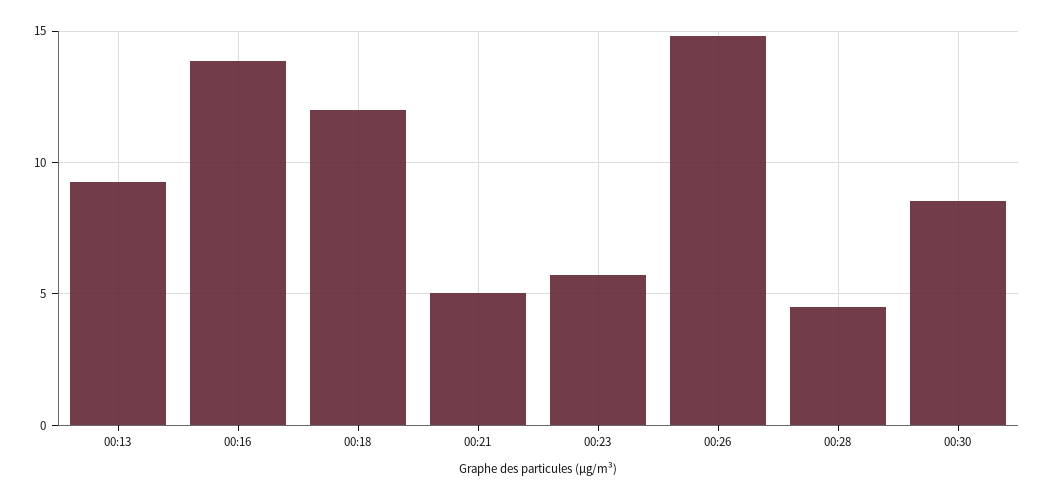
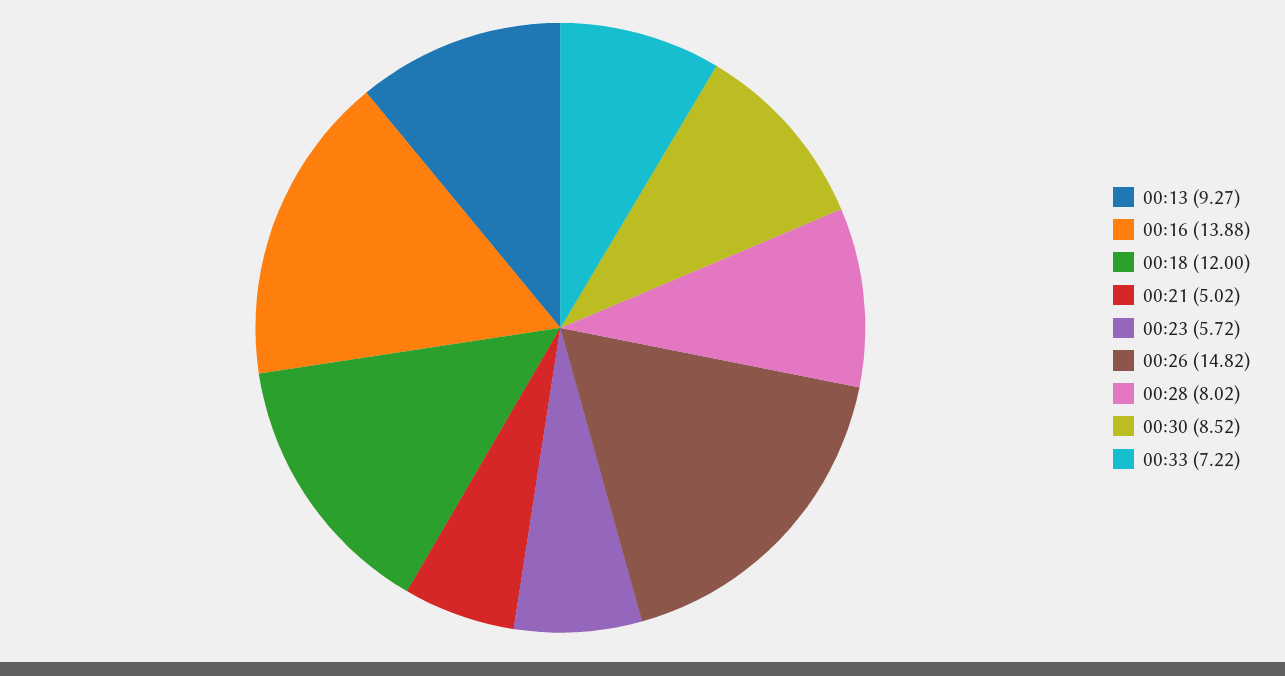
00:28: 4.5 -> 8.02
00:33: none -> 7.22

